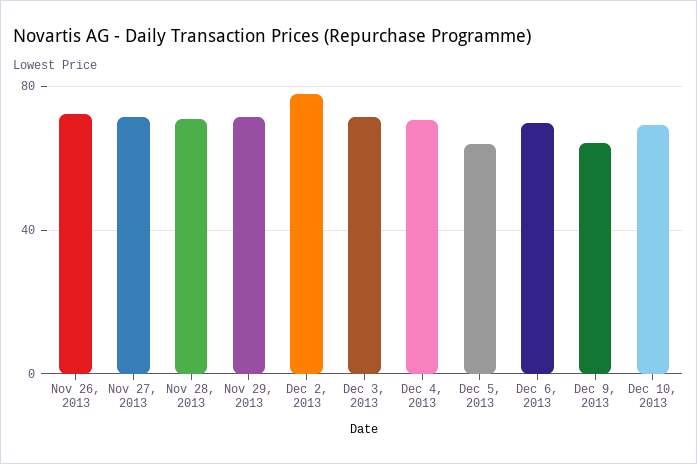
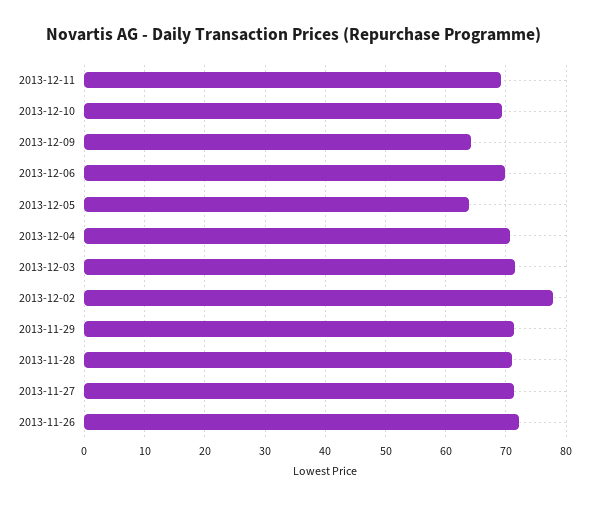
2013-12-11: none -> 69

